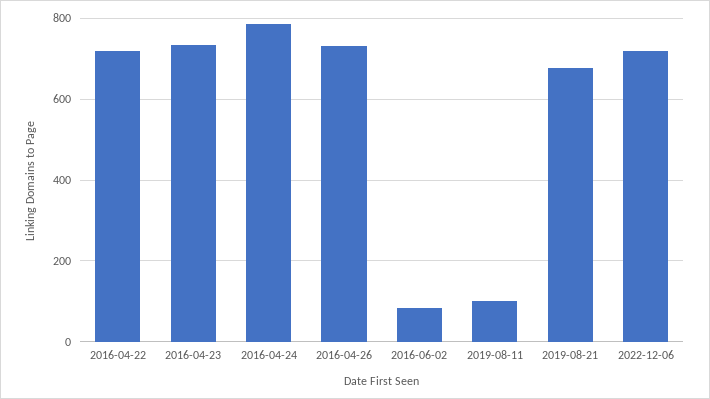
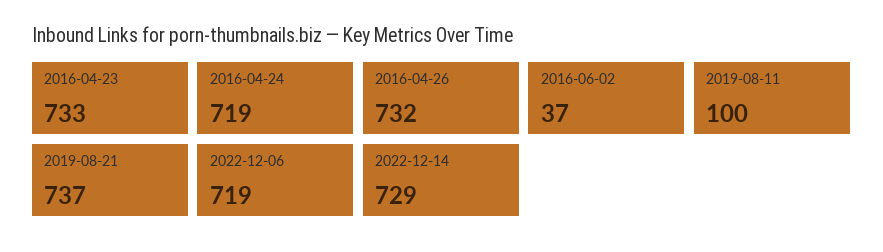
2016-04-22: 720 -> none
2016-04-24: 780 -> 719
2016-06-02: 80 -> 37
2019-08-21: 680 -> 737
2022-12-14: none -> 729

